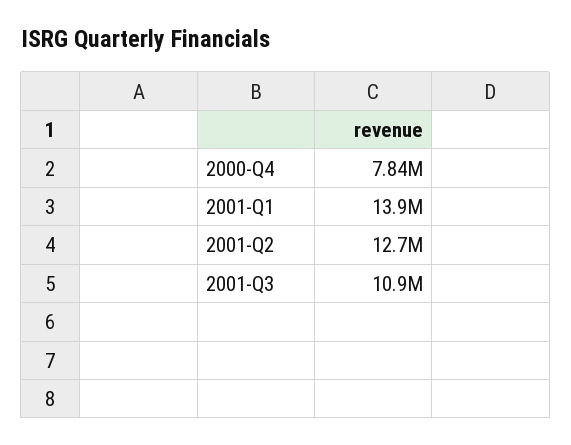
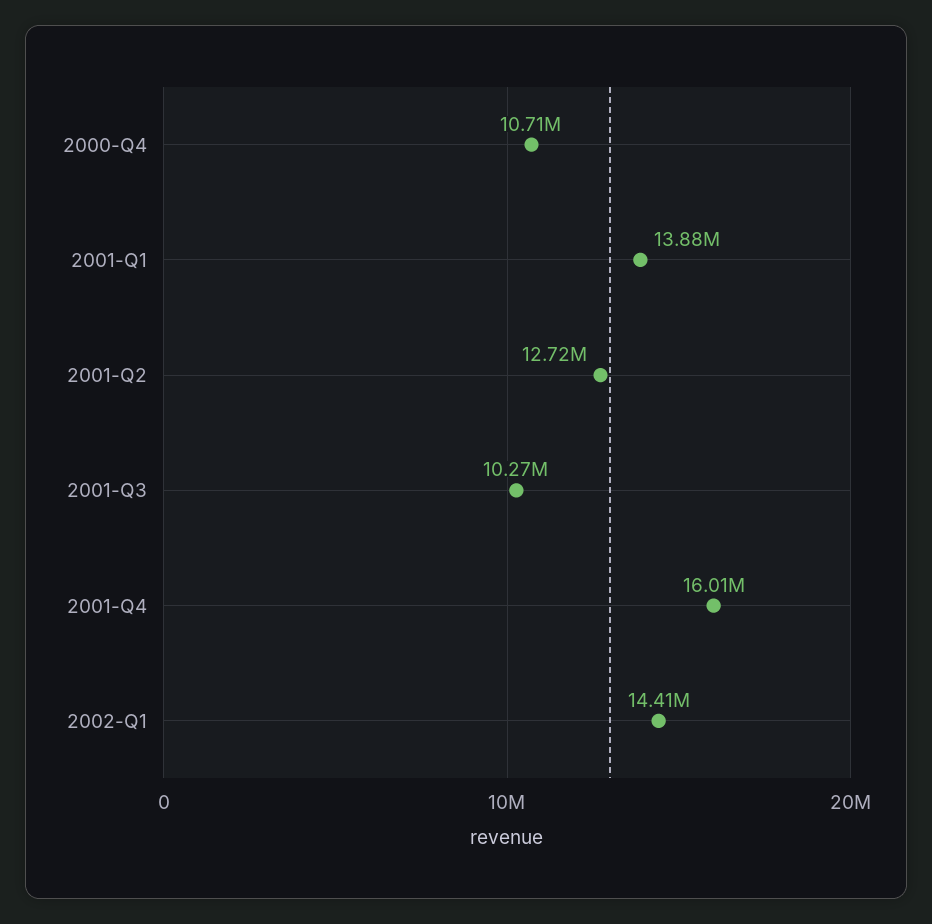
2000-Q4: 7840000 -> 10710000
2001-Q3: 10900000 -> 10270000
2001-Q4: none -> 16010000
2002-Q1: none -> 14410000

